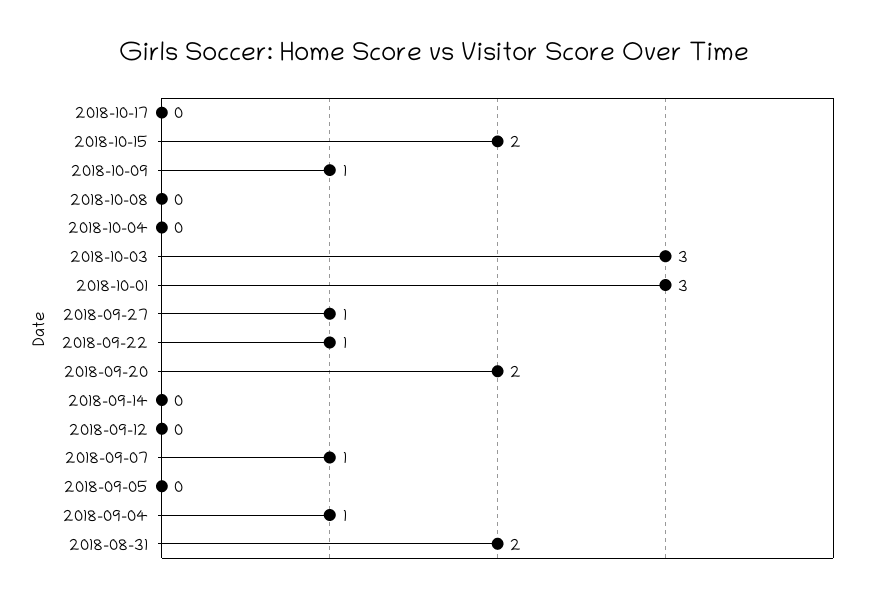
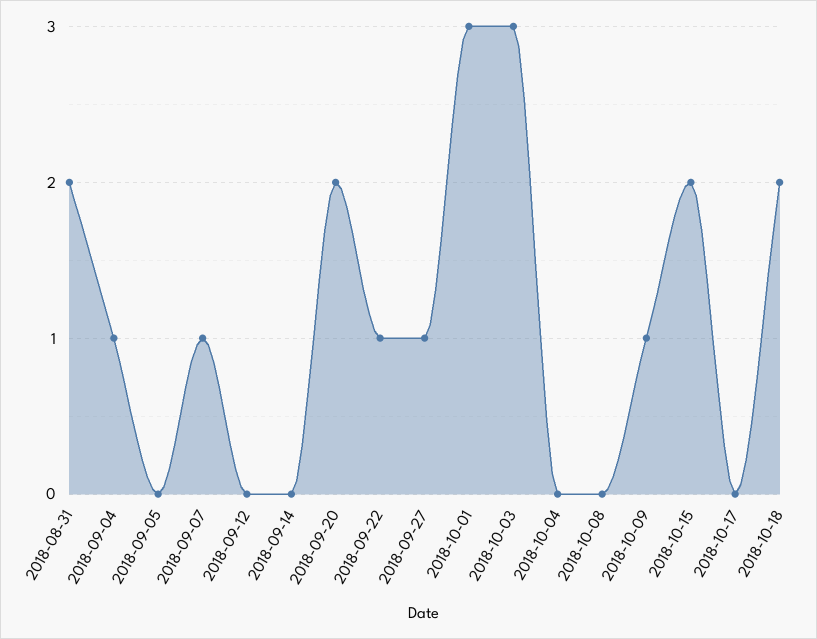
2018-10-18: none -> 2

